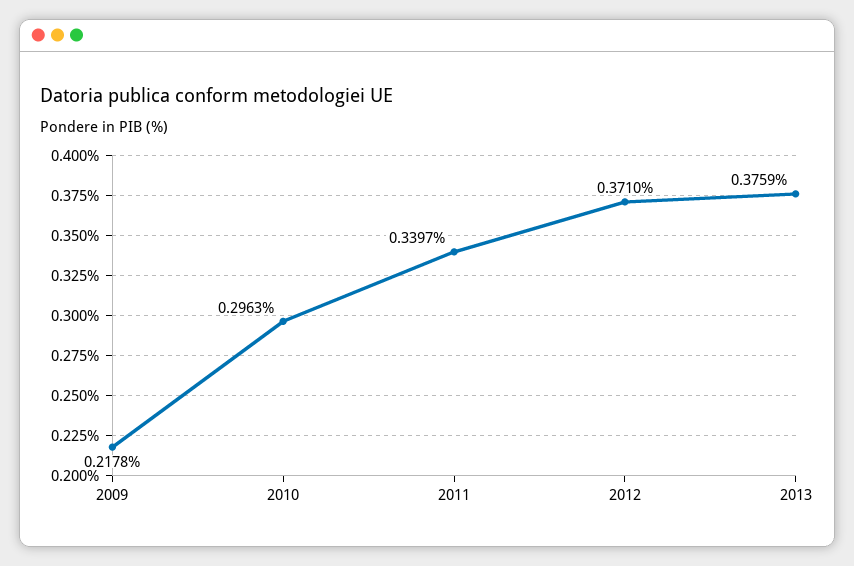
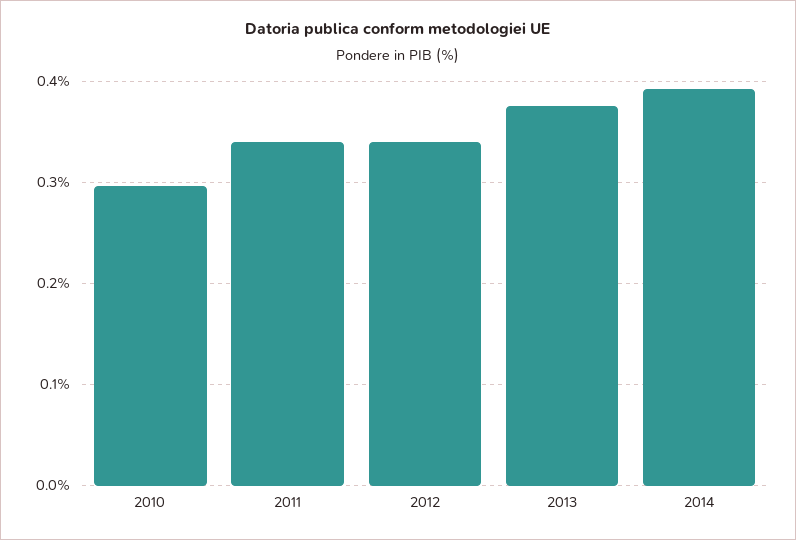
2009: 0.2178 -> none
2012: 0.371 -> 0.34
2014: none -> 0.39

